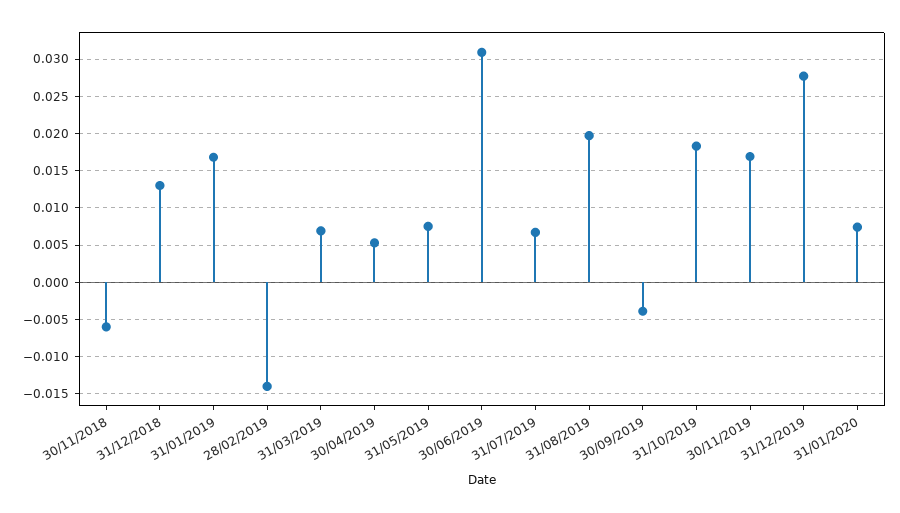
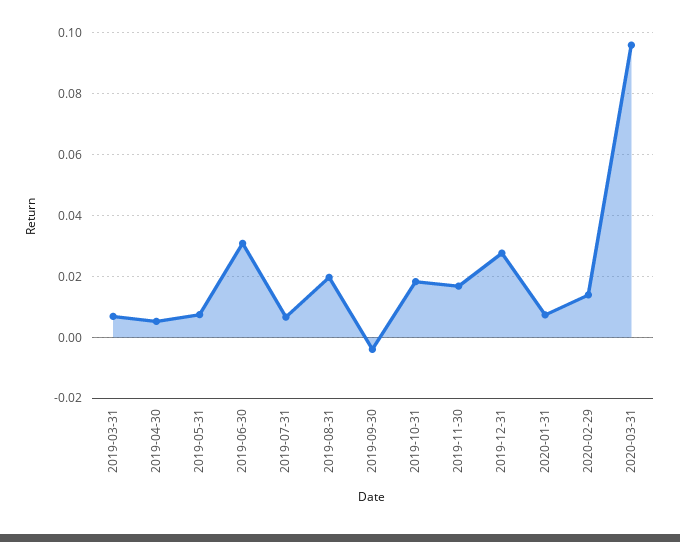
30/11/2018: -0.006 -> none
31/12/2018: 0.013 -> none
31/01/2019: 0.017 -> none
28/02/2019: -0.014 -> none
2020-02-29: none -> 0.014
2020-03-31: none -> 0.096

